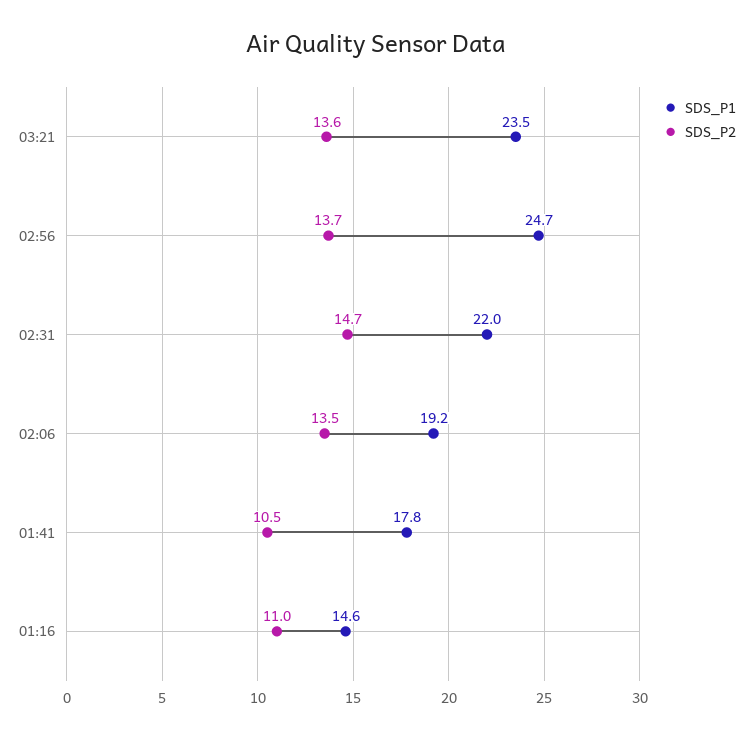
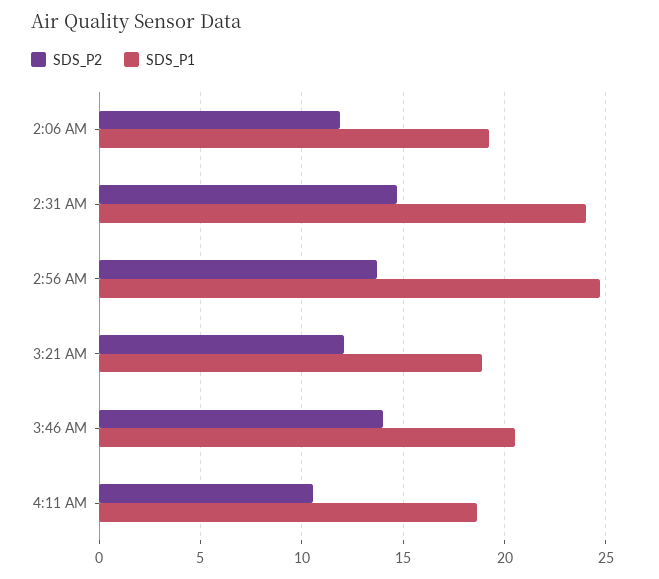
SDS_P1, 03:21: 23.5 -> 19
SDS_P2, 03:21: 13.6 -> 12
SDS_P1, 02:31: 22 -> 24
SDS_P2, 02:06: 13.5 -> 12
SDS_P1, 01:41: 17.8 -> none
SDS_P2, 01:41: 10.5 -> none
SDS_P1, 01:16: 14.6 -> none
SDS_P2, 01:16: 11 -> none
SDS_P2, 3:46 AM: none -> 14
SDS_P1, 3:46 AM: none -> 20.5
SDS_P2, 4:11 AM: none -> 10.5
SDS_P1, 4:11 AM: none -> 18.5

